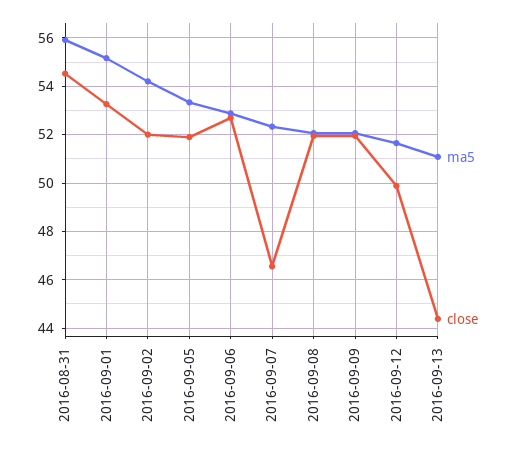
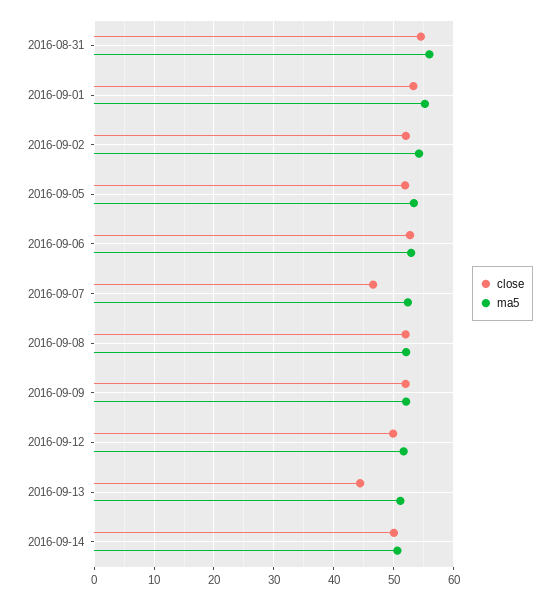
close, 2016-09-14: none -> 50
ma5, 2016-09-14: none -> 50

